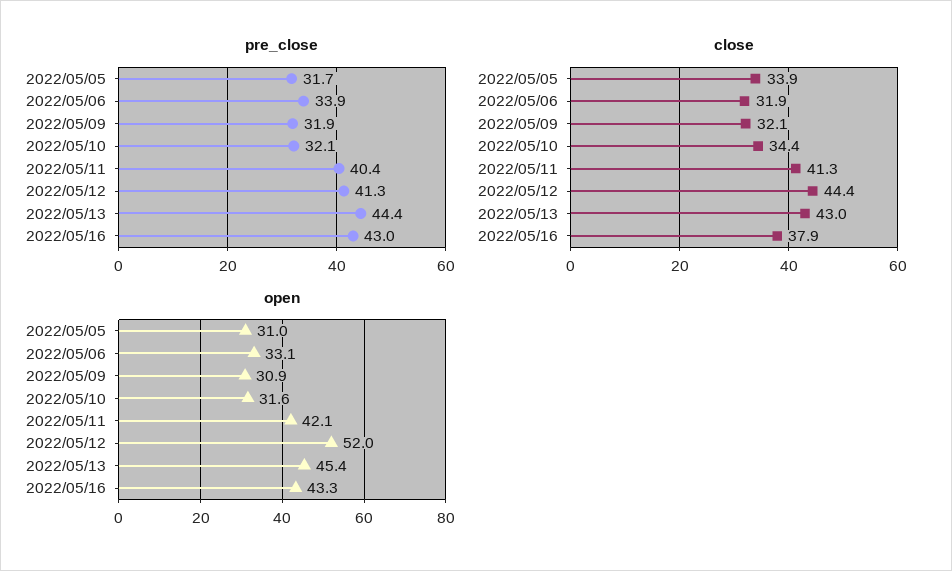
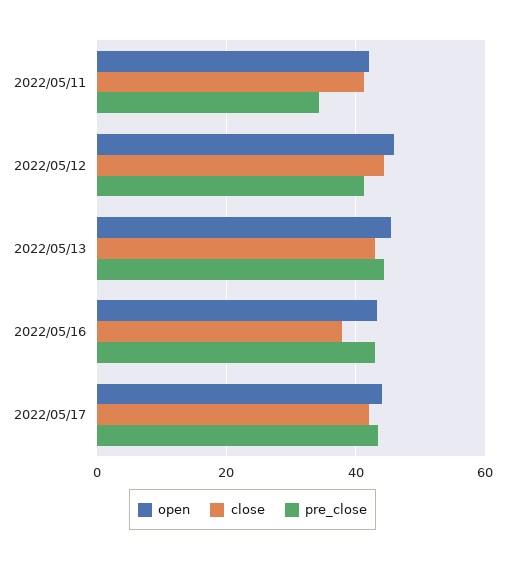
pre_close, 2022/05/05: 31.7 -> none
pre_close, 2022/05/06: 33.9 -> none
pre_close, 2022/05/09: 31.9 -> none
pre_close, 2022/05/10: 32.1 -> none
pre_close, 2022/05/11: 40.4 -> 34
close, 2022/05/05: 33.9 -> none
close, 2022/05/06: 31.9 -> none
close, 2022/05/09: 32.1 -> none
close, 2022/05/10: 34.4 -> none
open, 2022/05/05: 31 -> none
open, 2022/05/06: 33.1 -> none
open, 2022/05/09: 30.9 -> none
open, 2022/05/10: 31.6 -> none
open, 2022/05/12: 52 -> 46
open, 2022/05/17: none -> 44
close, 2022/05/17: none -> 42
pre_close, 2022/05/17: none -> 44

